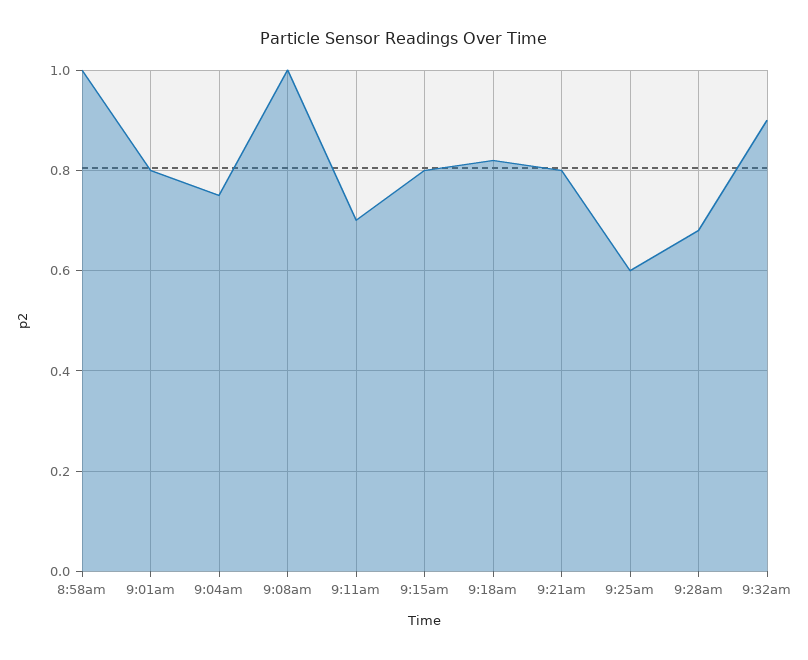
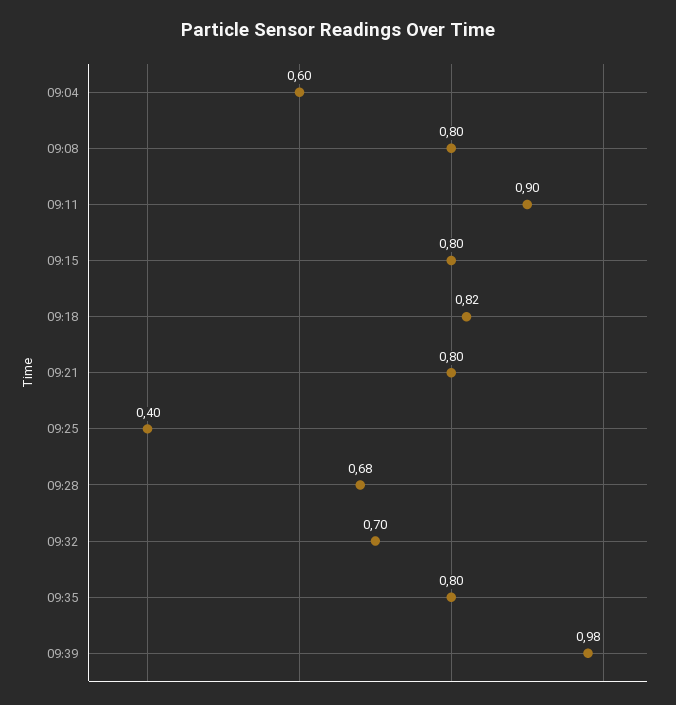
8:58am: 1 -> none
9:01am: 0.8 -> none
9:04am: 0.75 -> 0.6
9:08am: 1 -> 0.8
9:11am: 0.7 -> 0.9
9:25am: 0.6 -> 0.4
9:32am: 0.9 -> 0.7
09:35: none -> 0.8
09:39: none -> 0.98

